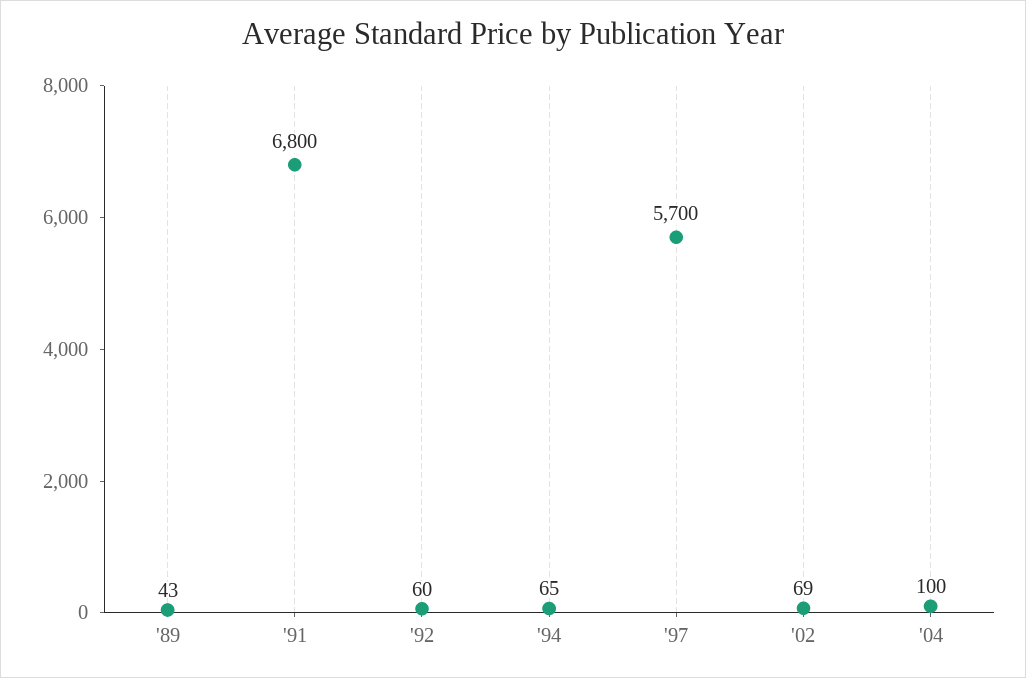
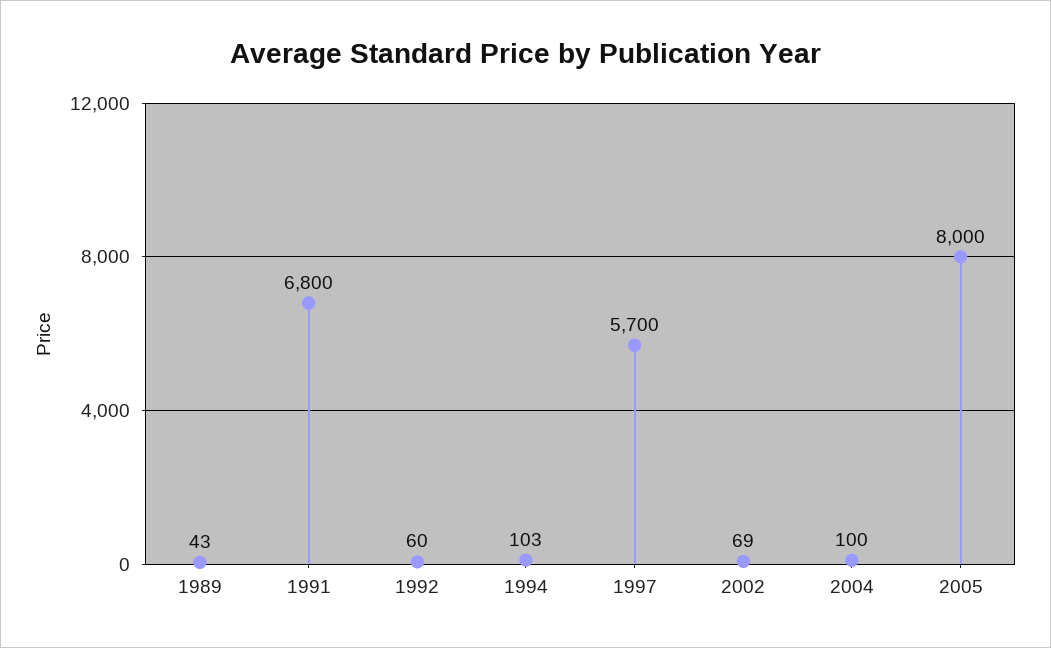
'94: 65 -> 103
2005: none -> 8000

